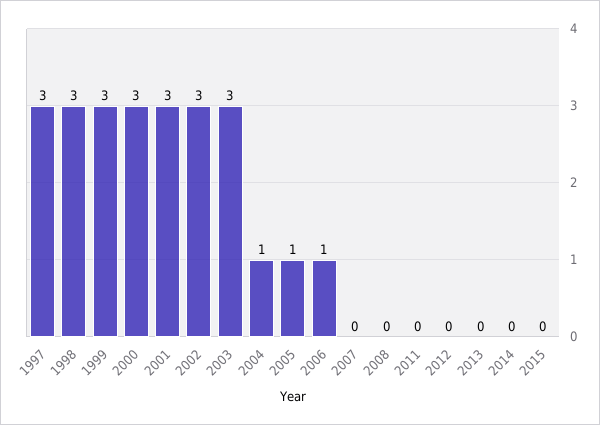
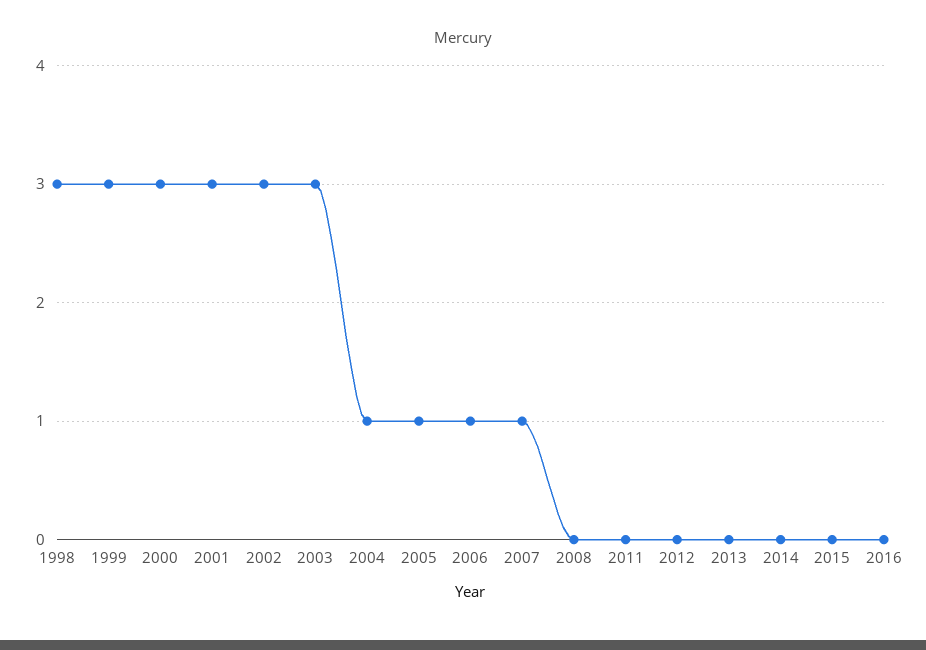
1997: 3 -> none
2007: 0 -> 1
2016: none -> 0

